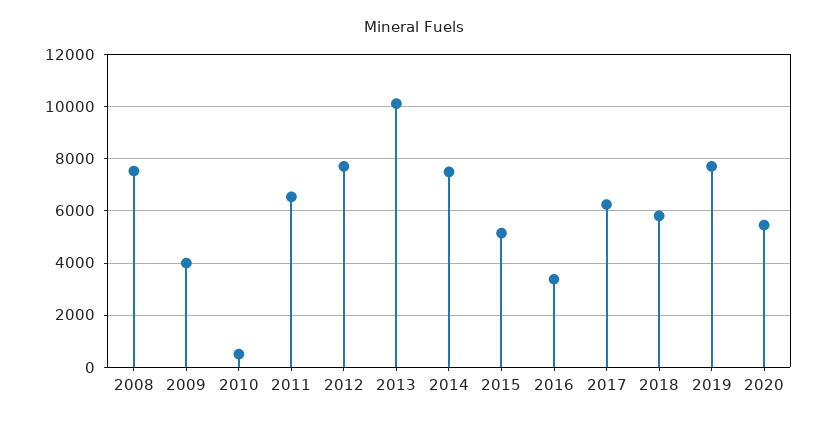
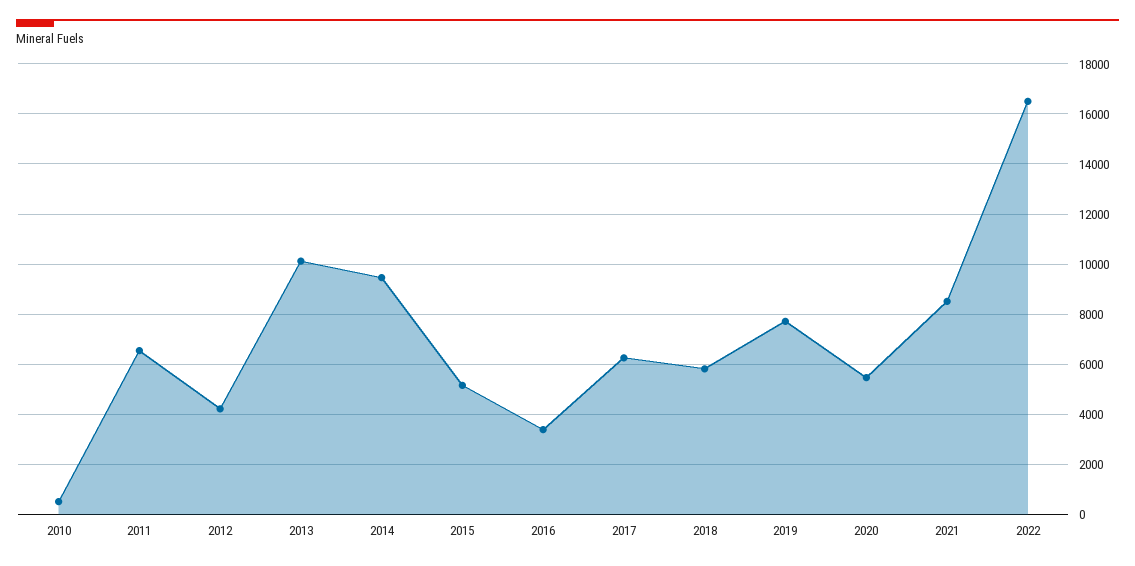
2008: 7500 -> none
2009: 4000 -> none
2012: 7750 -> 4250
2014: 7500 -> 9500
2021: none -> 8500
2022: none -> 16500

